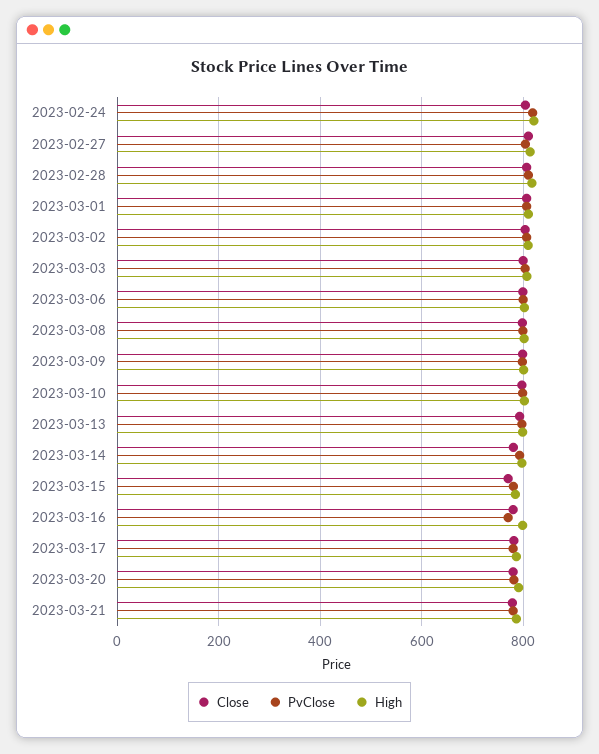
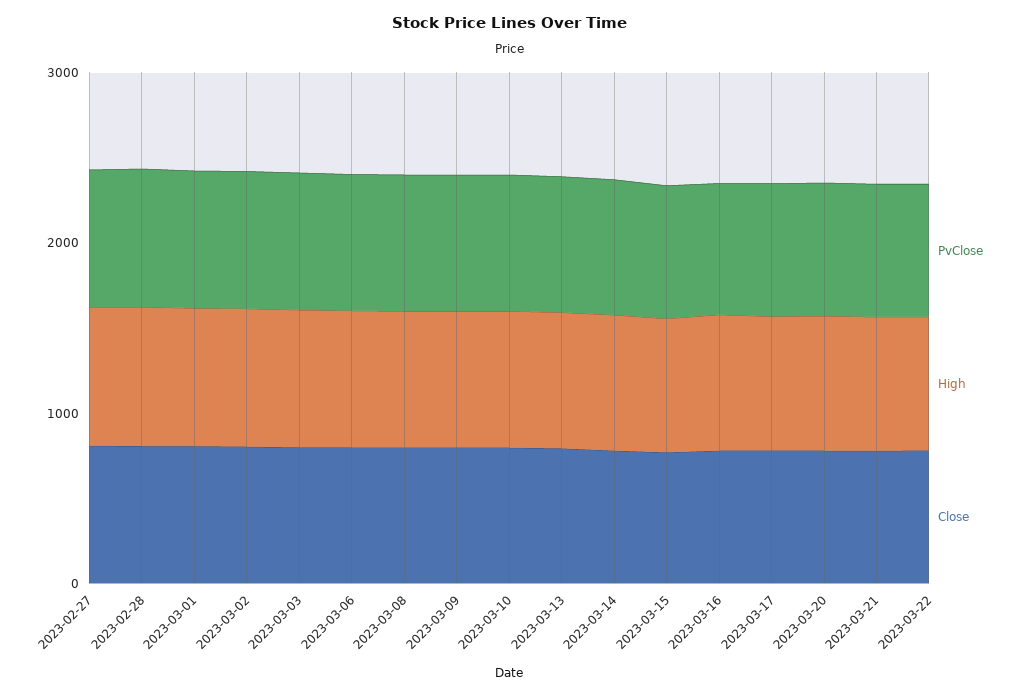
Close, 2023-02-24: 800 -> none
PvClose, 2023-02-24: 820 -> none
High, 2023-02-24: 820 -> none
PvClose, 2023-03-22: none -> 800
High, 2023-03-22: none -> 800
Close, 2023-03-22: none -> 800

